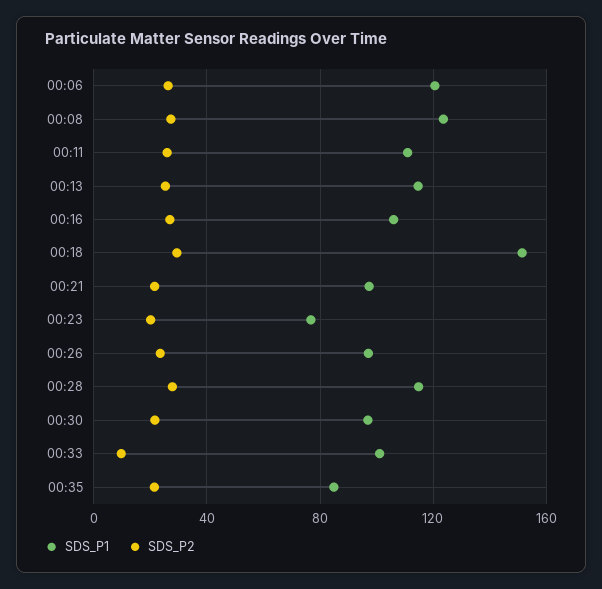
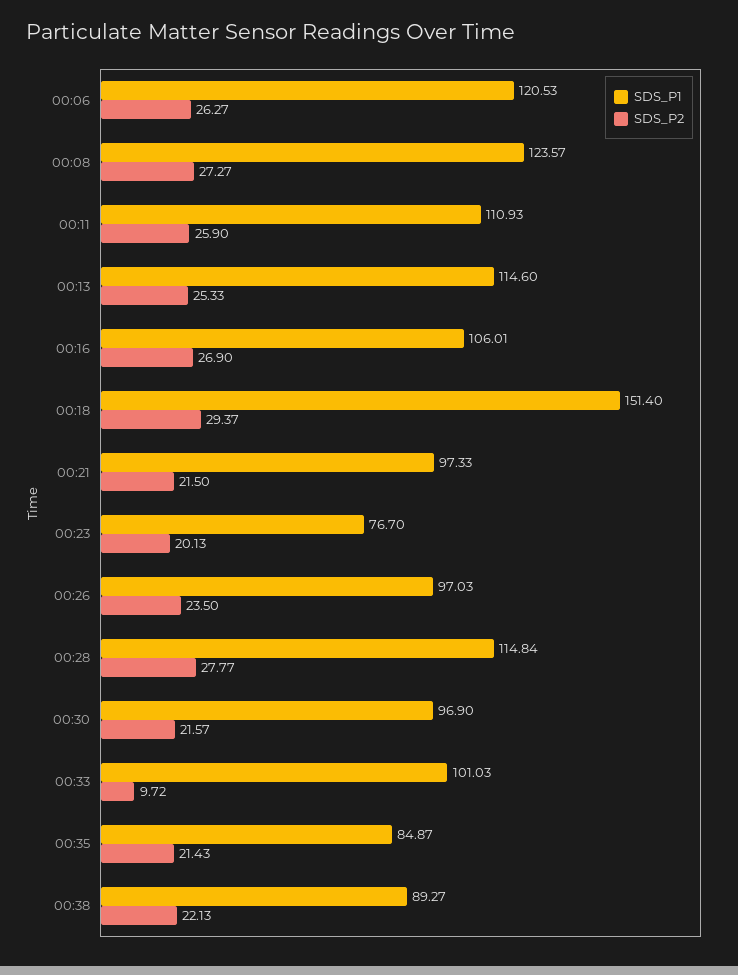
SDS_P1, 00:38: none -> 89.27
SDS_P2, 00:38: none -> 22.13

